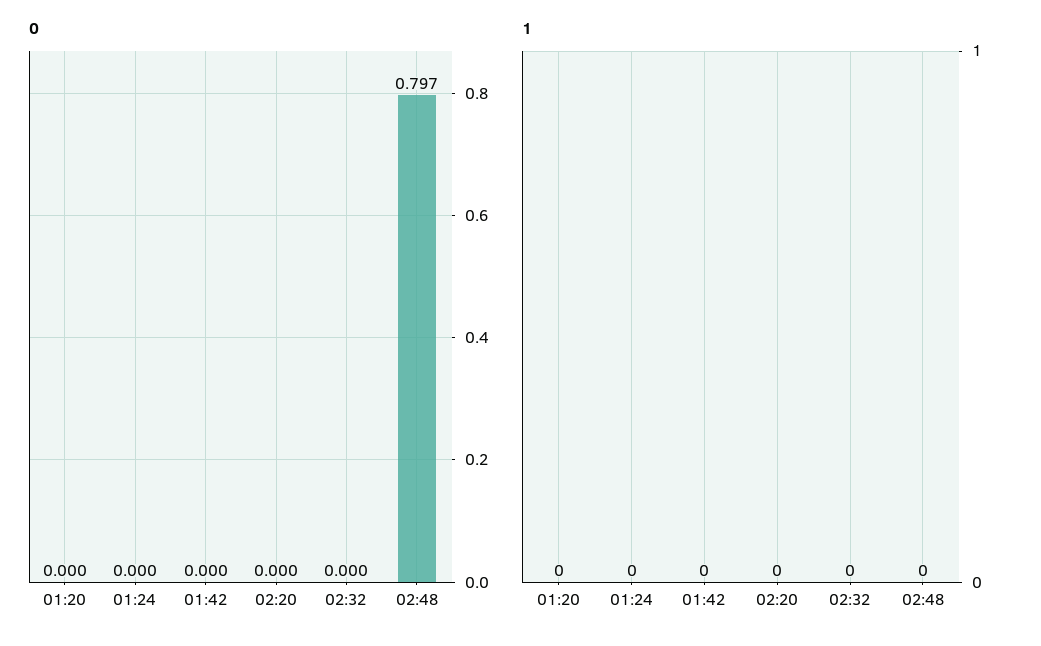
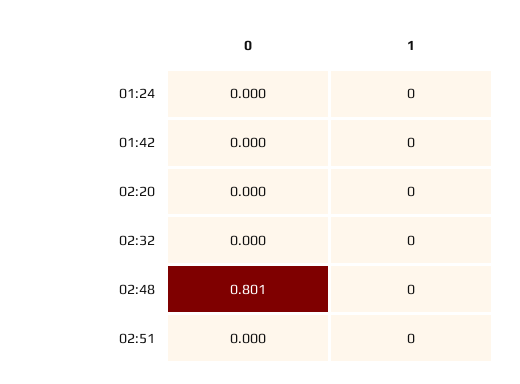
0, 01:20: 0 -> none
0, 02:48: 0.797 -> 0.801
1, 01:20: 0 -> none
0, 02:51: none -> 0
1, 02:51: none -> 0

